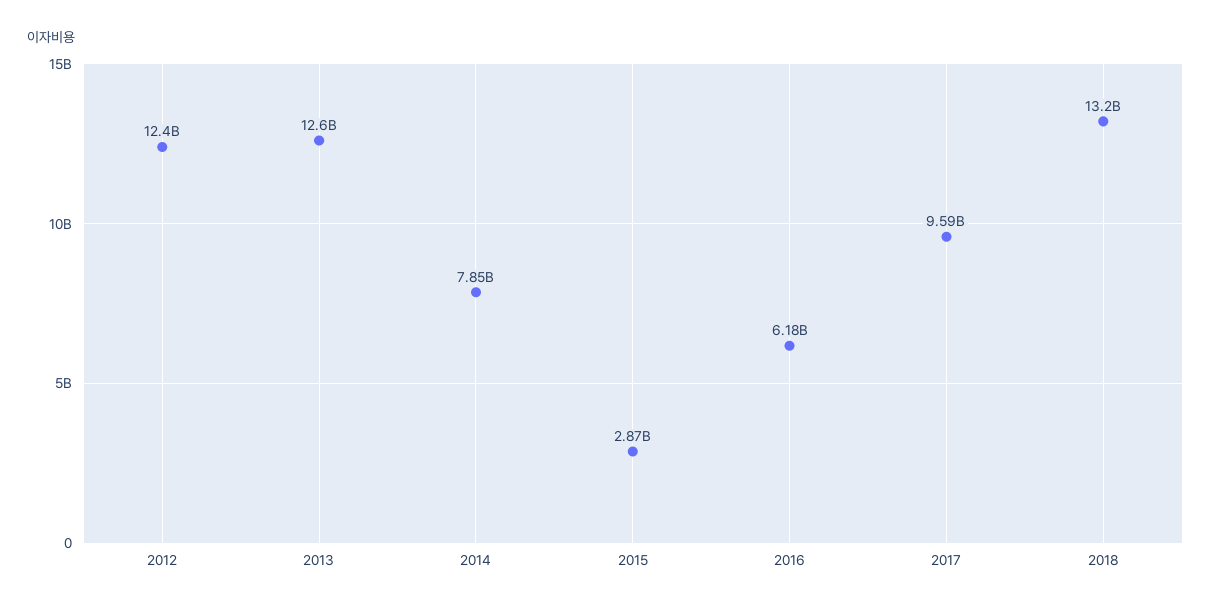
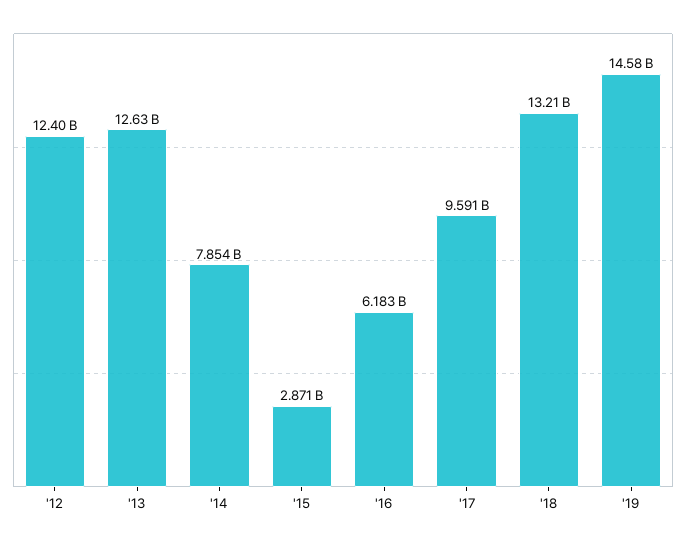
'19: none -> 14580000000

